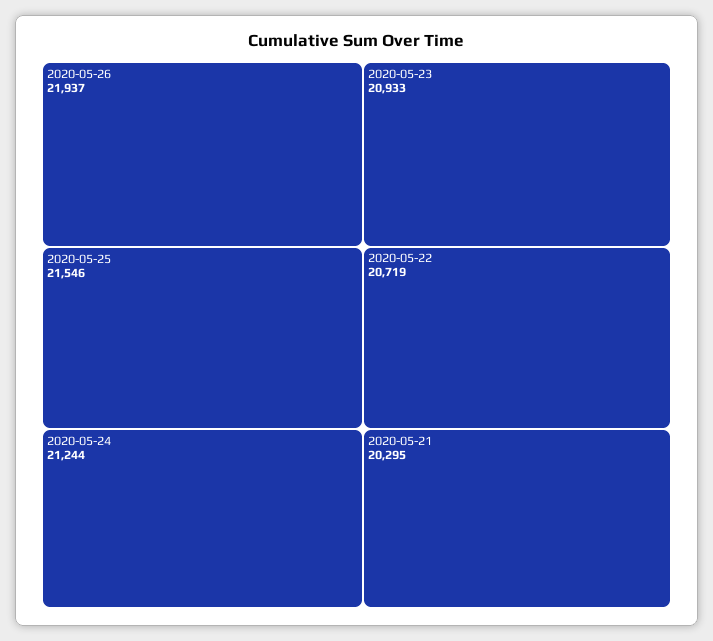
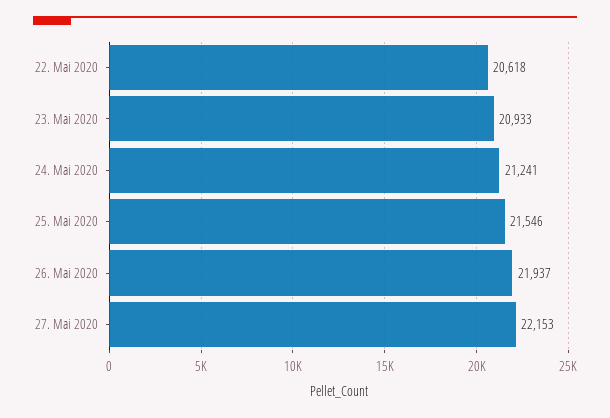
2020-05-24: 21244 -> 21241
2020-05-22: 20719 -> 20618
2020-05-21: 20295 -> none
27. Mai 2020: none -> 22153

